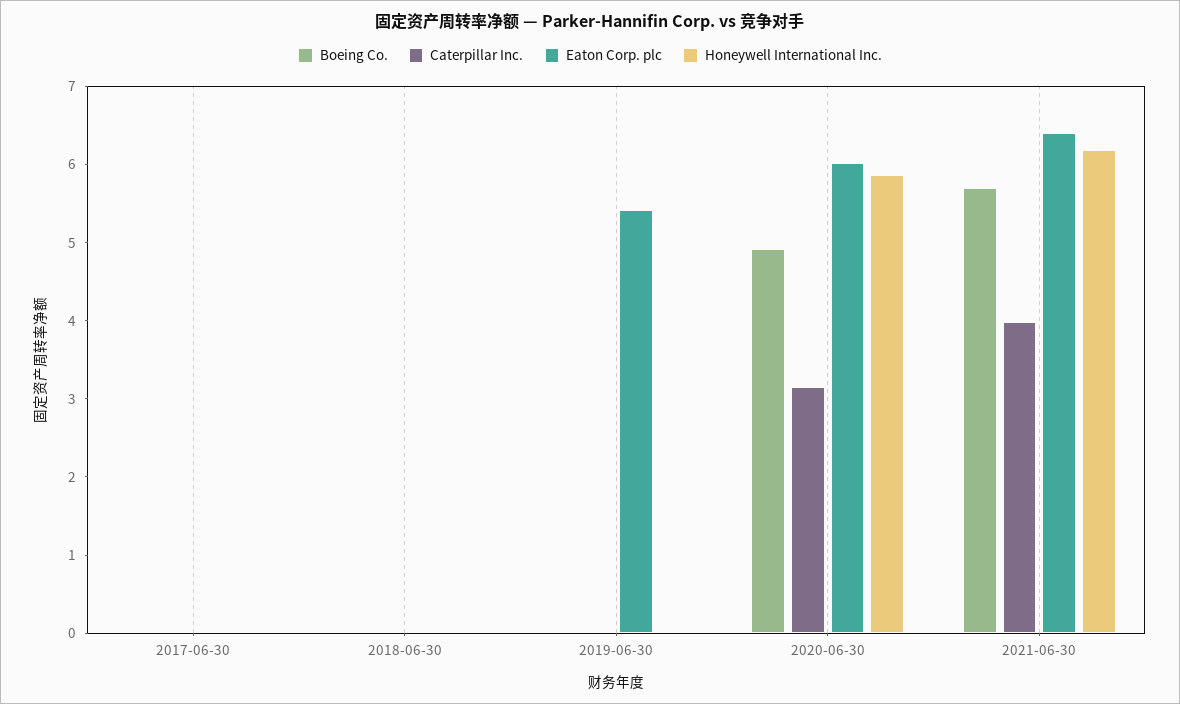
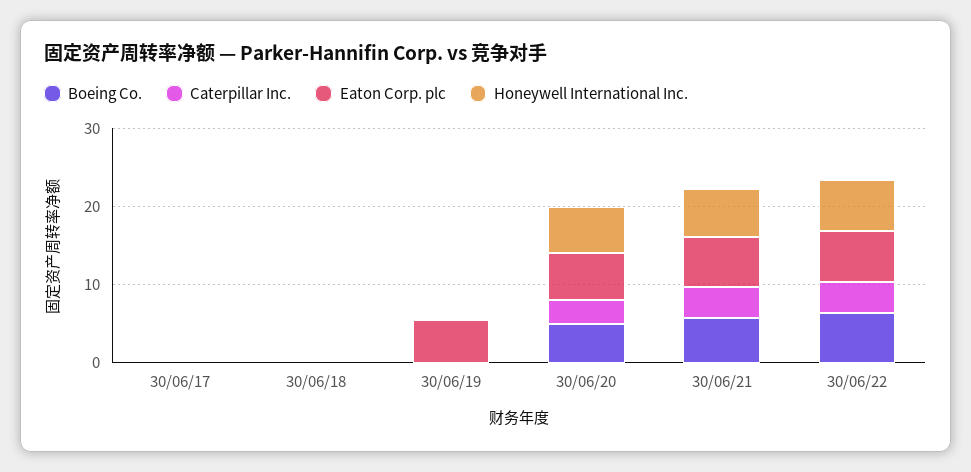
Boeing Co., 30/06/22: none -> 6
Caterpillar Inc., 30/06/22: none -> 4
Eaton Corp. plc, 30/06/22: none -> 6
Honeywell International Inc., 30/06/22: none -> 6

